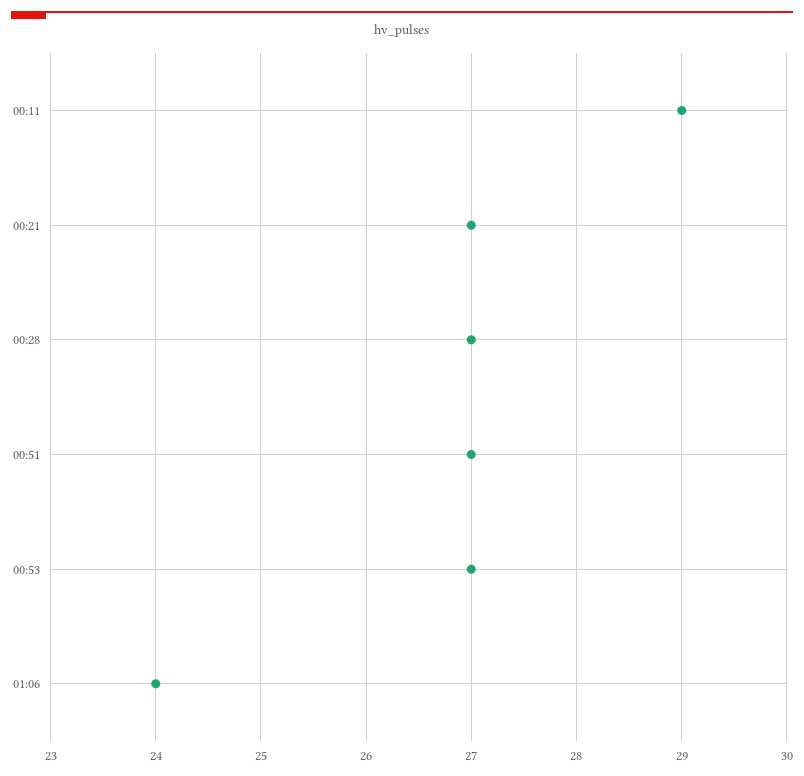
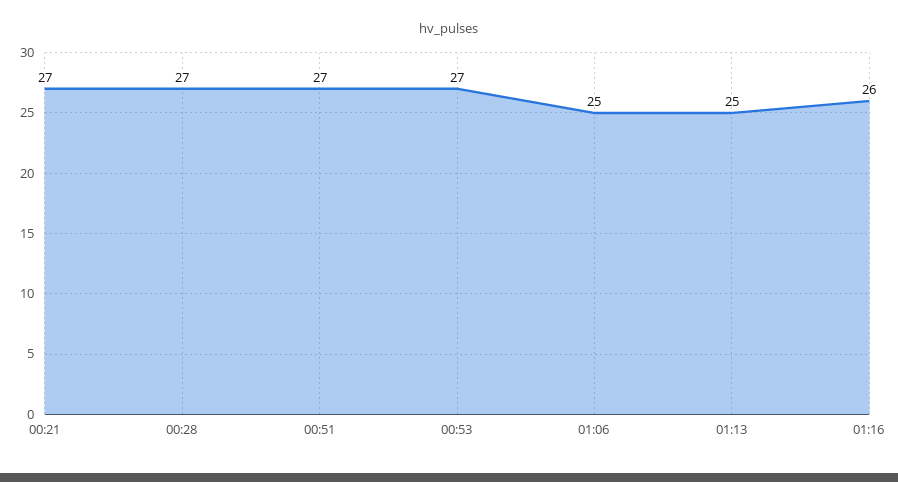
00:11: 29 -> none
01:06: 24 -> 25
01:13: none -> 25
01:16: none -> 26

